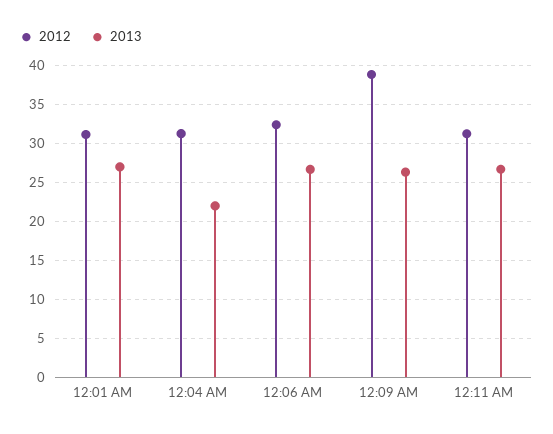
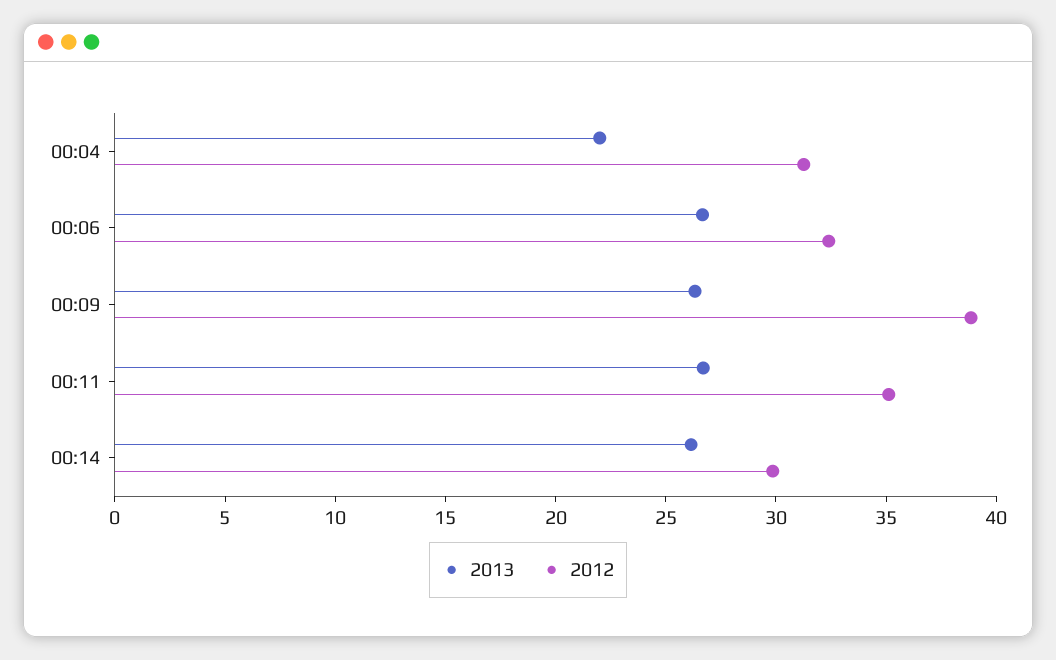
2012, 12:01 AM: 31 -> none
2013, 12:01 AM: 27 -> none
2012, 12:11 AM: 31 -> 35
2013, 00:14: none -> 26
2012, 00:14: none -> 30

